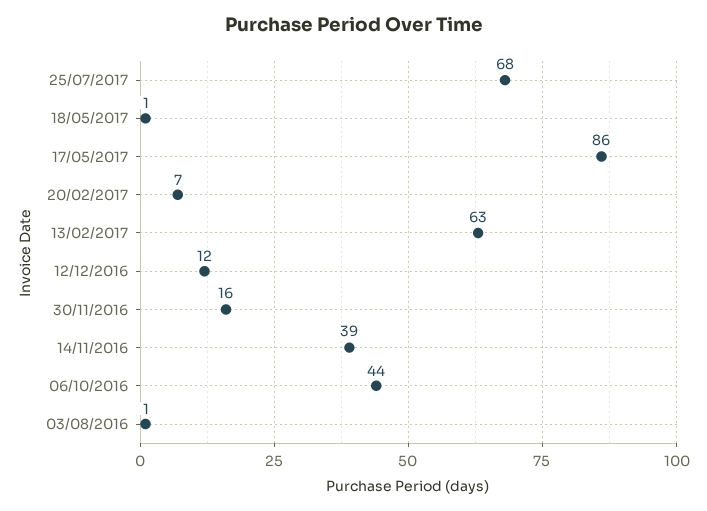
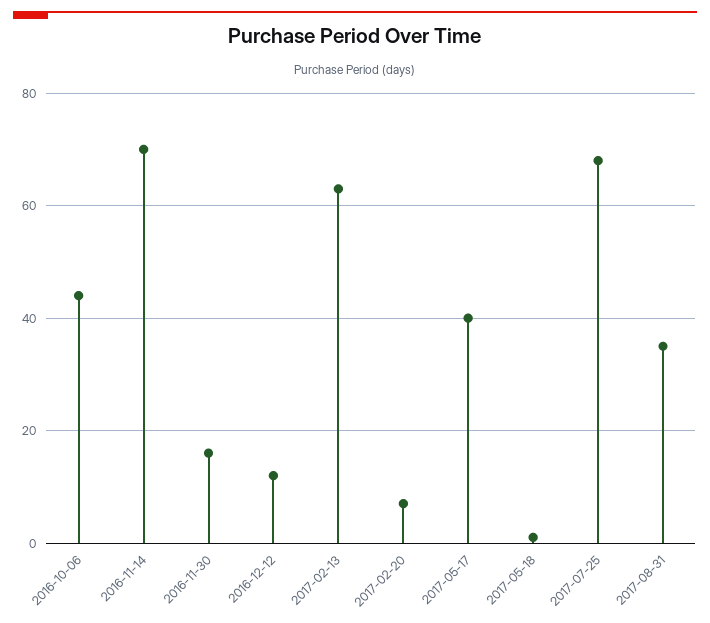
17/05/2017: 86 -> 40
14/11/2016: 39 -> 70
03/08/2016: 1 -> none
2017-08-31: none -> 35

